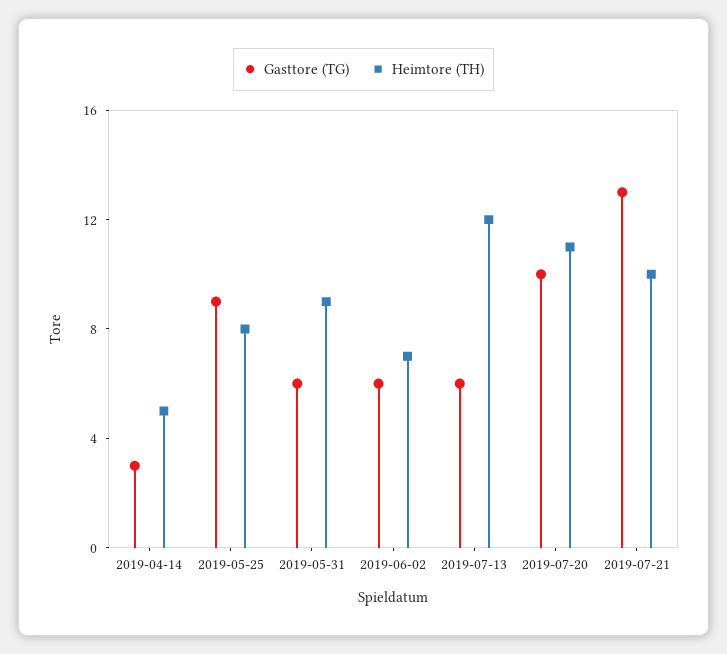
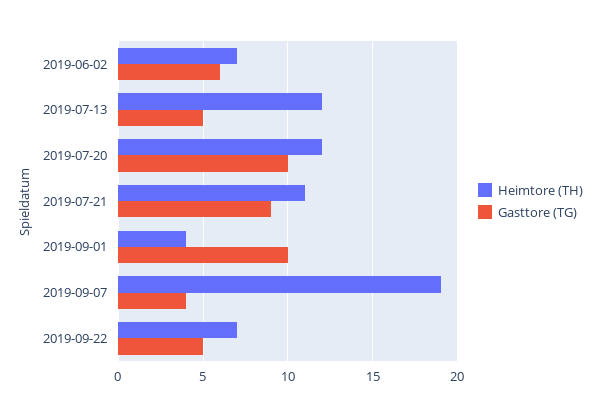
Gasttore (TG), 2019-04-14: 3 -> none
Heimtore (TH), 2019-04-14: 5 -> none
Gasttore (TG), 2019-05-25: 9 -> none
Heimtore (TH), 2019-05-25: 8 -> none
Gasttore (TG), 2019-05-31: 6 -> none
Heimtore (TH), 2019-05-31: 9 -> none
Gasttore (TG), 2019-07-13: 6 -> 5
Heimtore (TH), 2019-07-20: 11 -> 12
Gasttore (TG), 2019-07-21: 13 -> 9
Heimtore (TH), 2019-07-21: 10 -> 11
Heimtore (TH), 2019-09-01: none -> 4
Gasttore (TG), 2019-09-01: none -> 10
Heimtore (TH), 2019-09-07: none -> 19
Gasttore (TG), 2019-09-07: none -> 4
Heimtore (TH), 2019-09-22: none -> 7
Gasttore (TG), 2019-09-22: none -> 5

